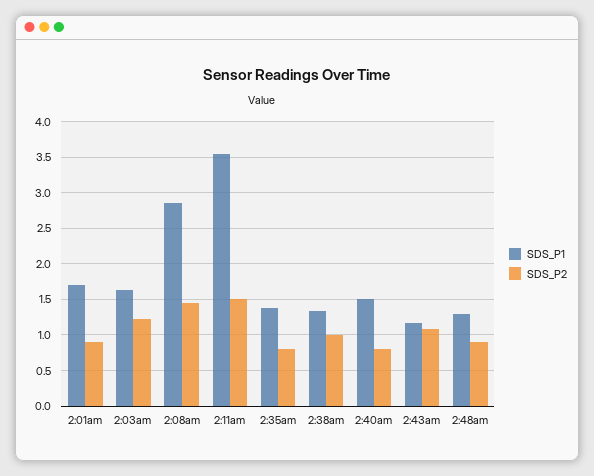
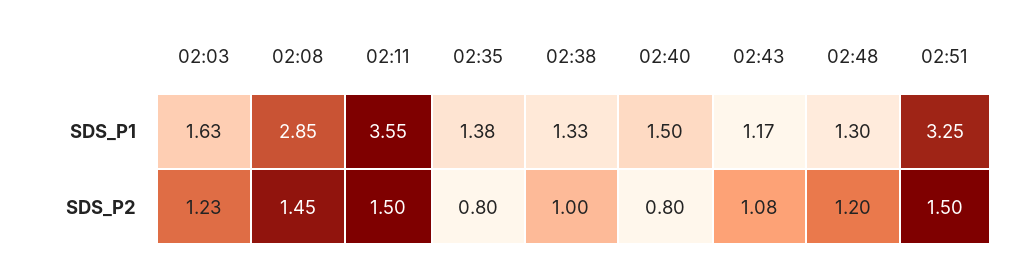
SDS_P1, 2:01am: 1.7 -> none
SDS_P2, 2:01am: 0.9 -> none
SDS_P2, 2:48am: 0.9 -> 1.2
SDS_P1, 02:51: none -> 3.25
SDS_P2, 02:51: none -> 1.5

